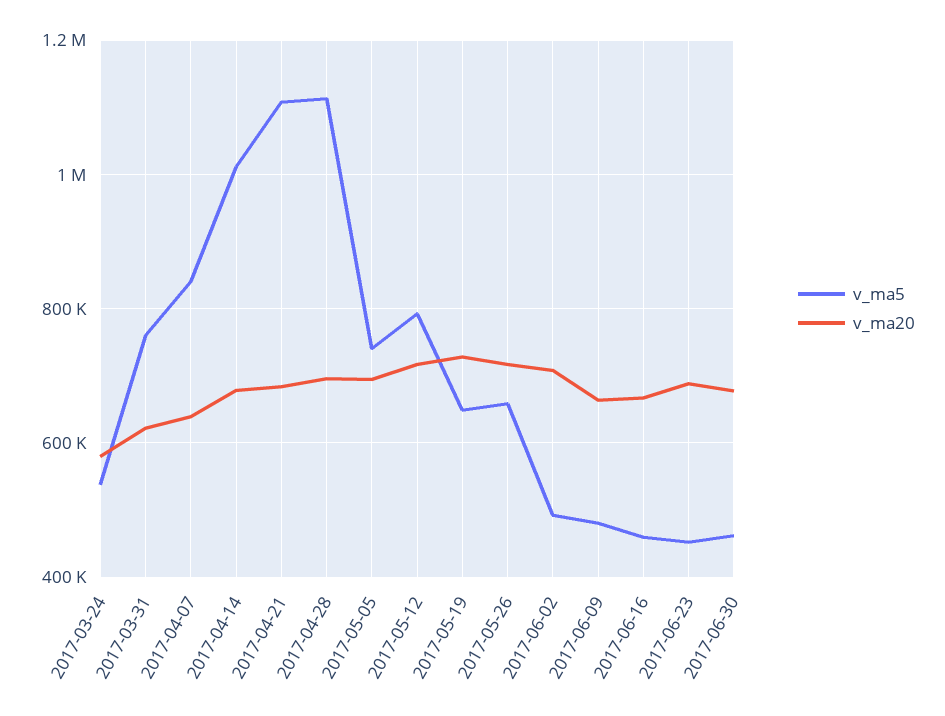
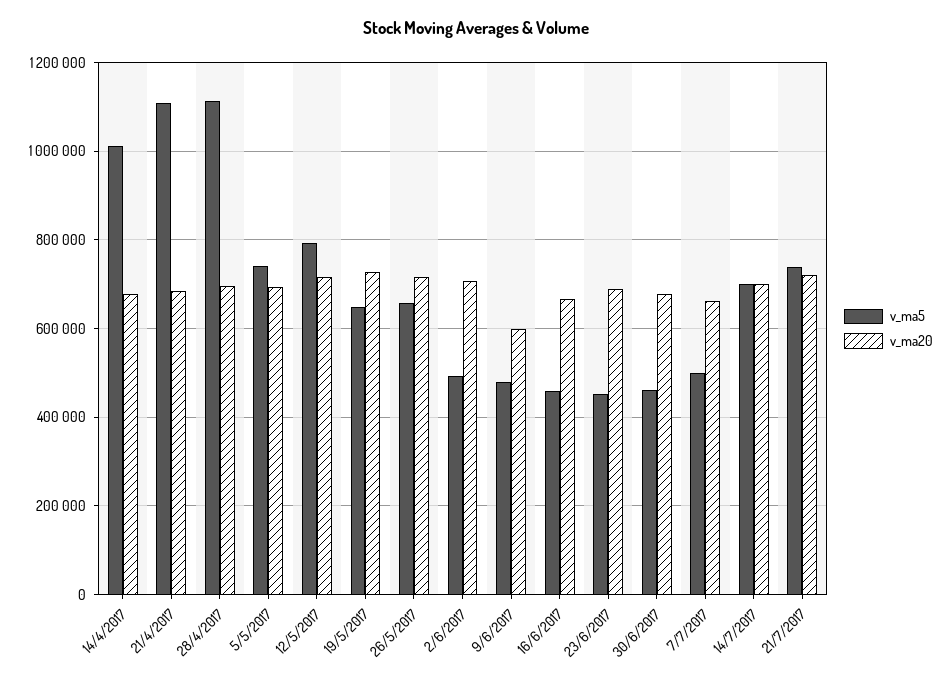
v_ma5, 2017-03-24: 540000 -> none
v_ma20, 2017-03-24: 580000 -> none
v_ma5, 2017-03-31: 760000 -> none
v_ma20, 2017-03-31: 620000 -> none
v_ma5, 2017-04-07: 840000 -> none
v_ma20, 2017-04-07: 640000 -> none
v_ma20, 2017-06-09: 660000 -> 600000
v_ma5, 7/7/2017: none -> 500000
v_ma20, 7/7/2017: none -> 660000
v_ma5, 14/7/2017: none -> 700000
v_ma20, 14/7/2017: none -> 700000
v_ma5, 21/7/2017: none -> 740000
v_ma20, 21/7/2017: none -> 720000

